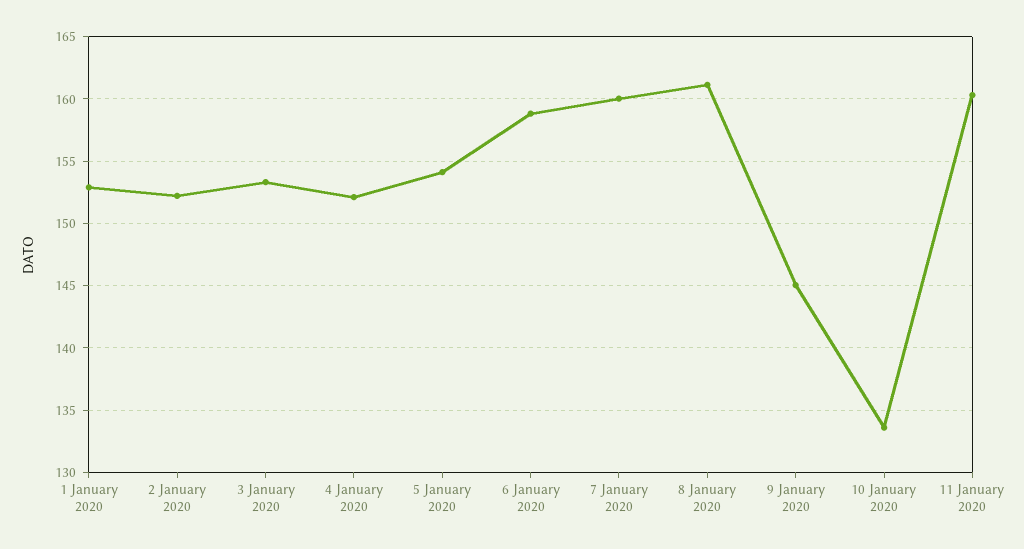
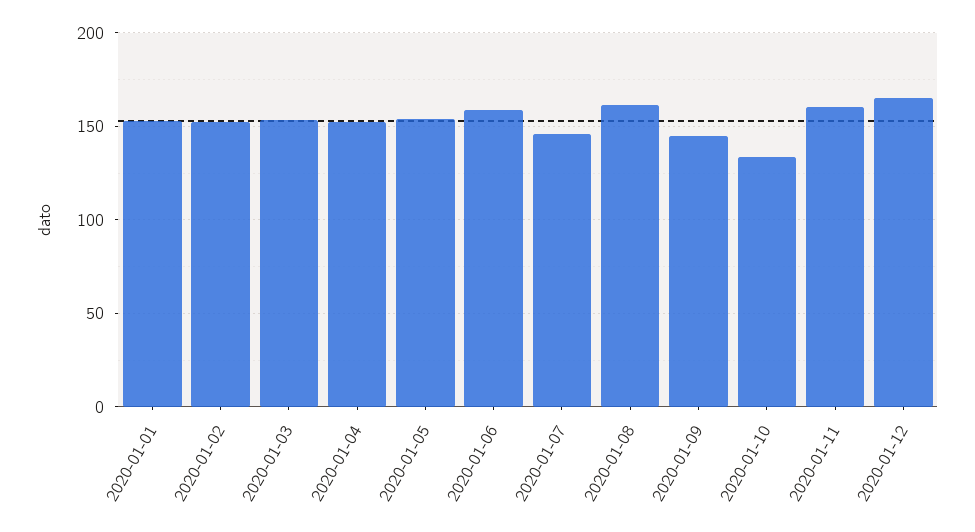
7 January 2020: 160 -> 145
2020-01-12: none -> 165

